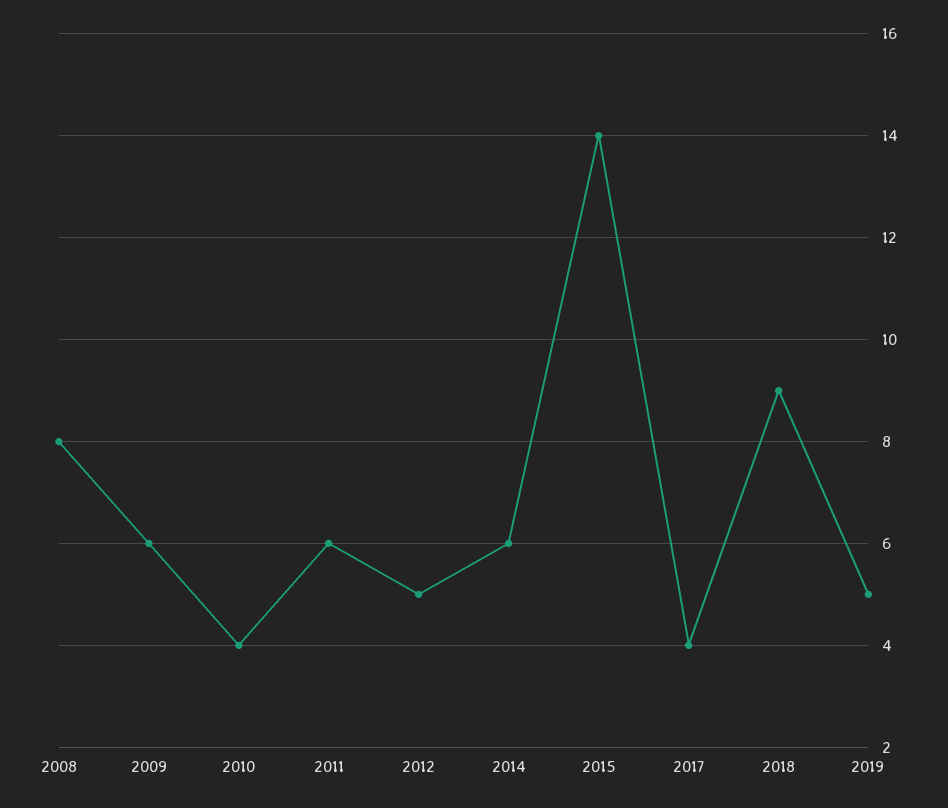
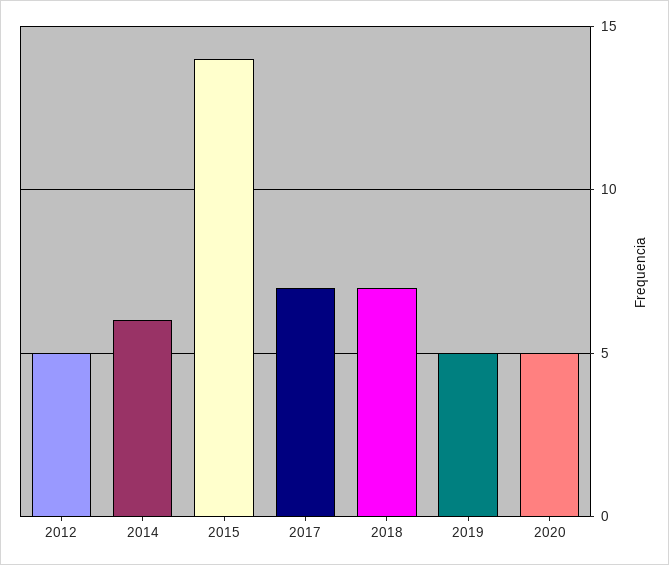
2008: 8 -> none
2009: 6 -> none
2010: 4 -> none
2011: 6 -> none
2017: 4 -> 7
2018: 9 -> 7
2020: none -> 5

